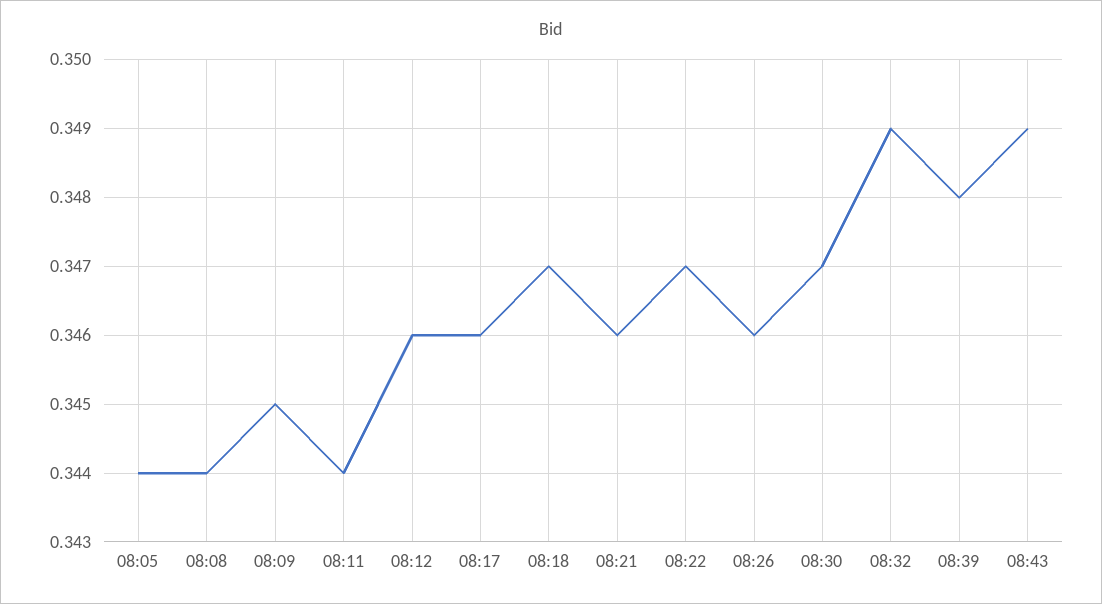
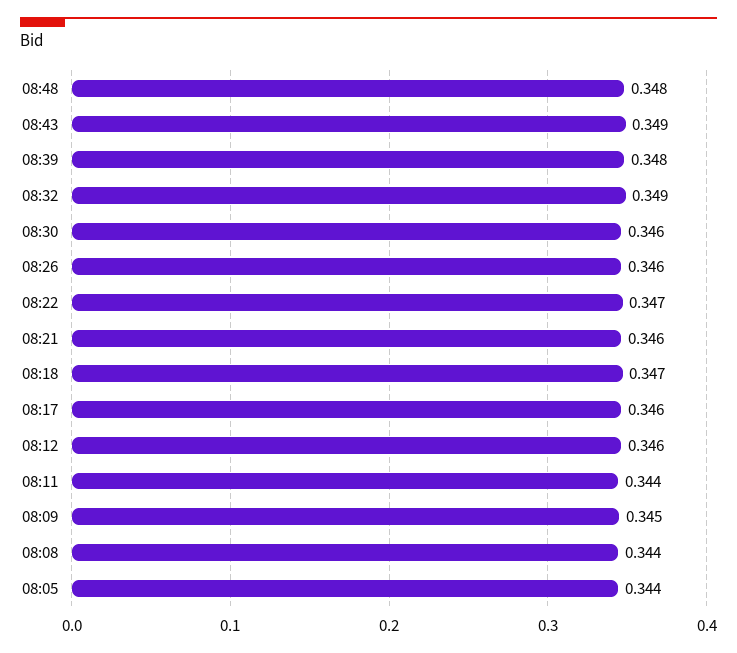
08:30: 0.347 -> 0.346
08:48: none -> 0.348

